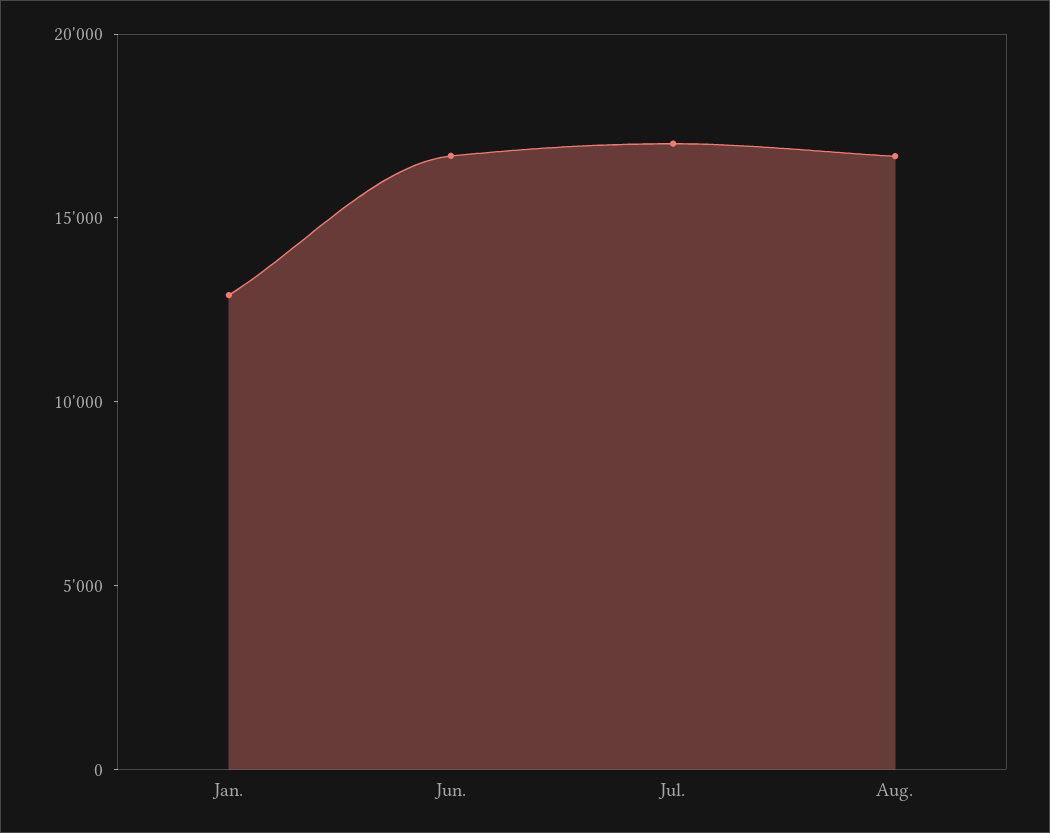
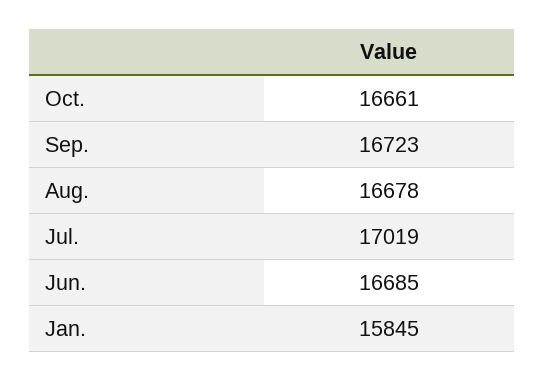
Jan.: 13000 -> 15845
Oct.: none -> 16661
Sep.: none -> 16723

